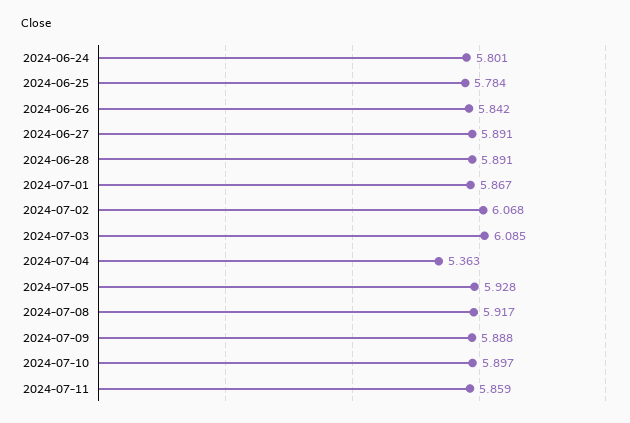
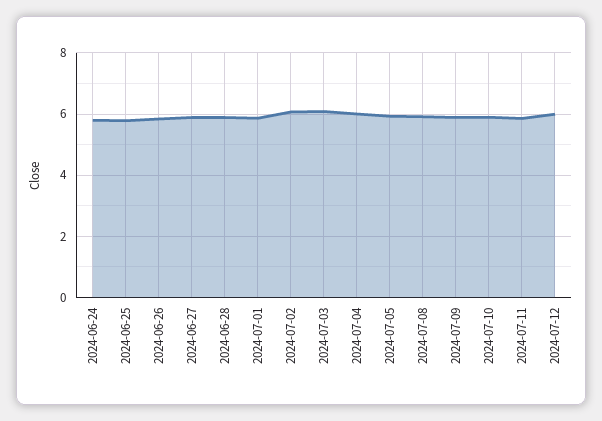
2024-07-04: 5.363 -> 6
2024-07-12: none -> 6

